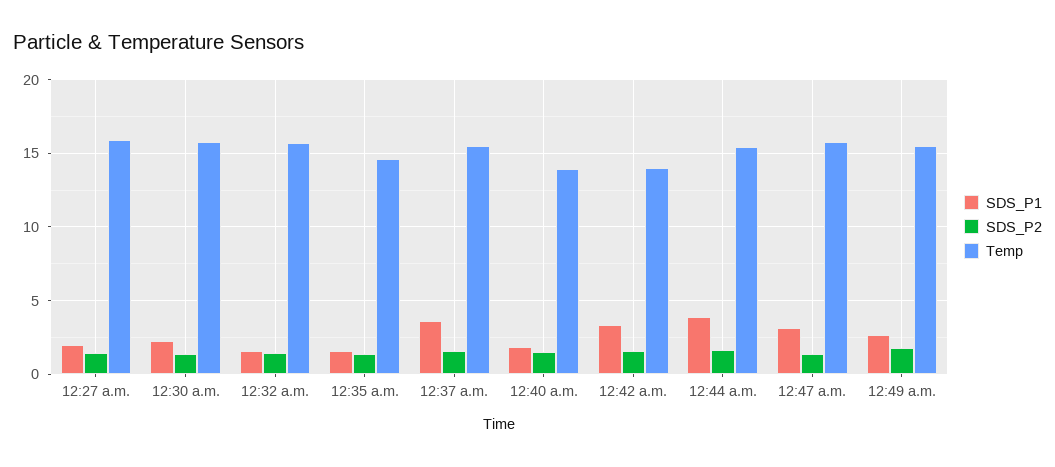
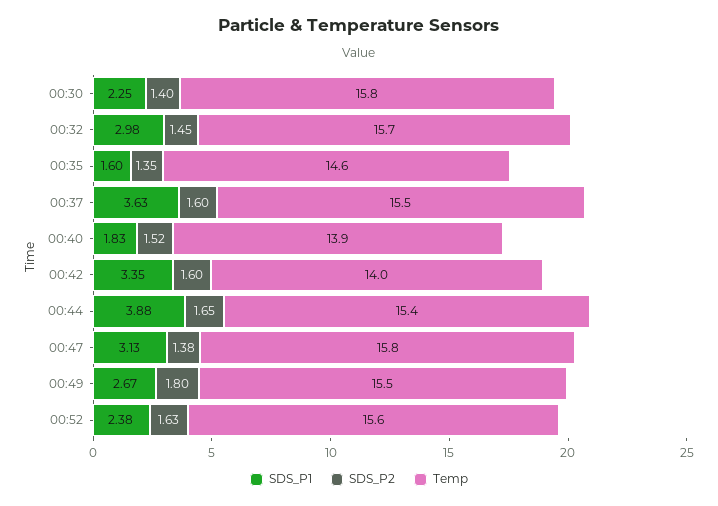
SDS_P1, 12:27 a.m.: 2 -> none
SDS_P2, 12:27 a.m.: 1.5 -> none
Temp, 12:27 a.m.: 16 -> none
SDS_P1, 12:32 a.m.: 1.5 -> 2.98
SDS_P1, 00:52: none -> 2.38
SDS_P2, 00:52: none -> 1.63
Temp, 00:52: none -> 15.6

